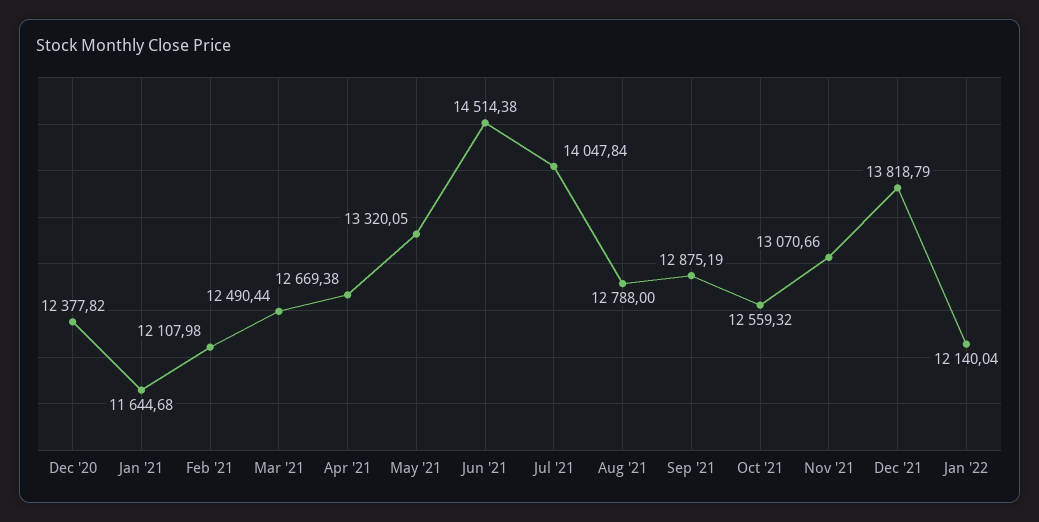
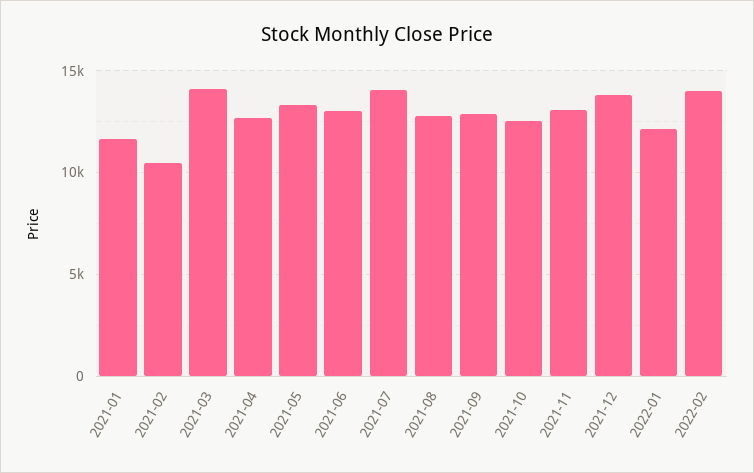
Dec '20: 12377.82 -> none
Feb '21: 12107.98 -> 10500
Mar '21: 12490.44 -> 14000
Jun '21: 14514.38 -> 13000
2022-02: none -> 14000

